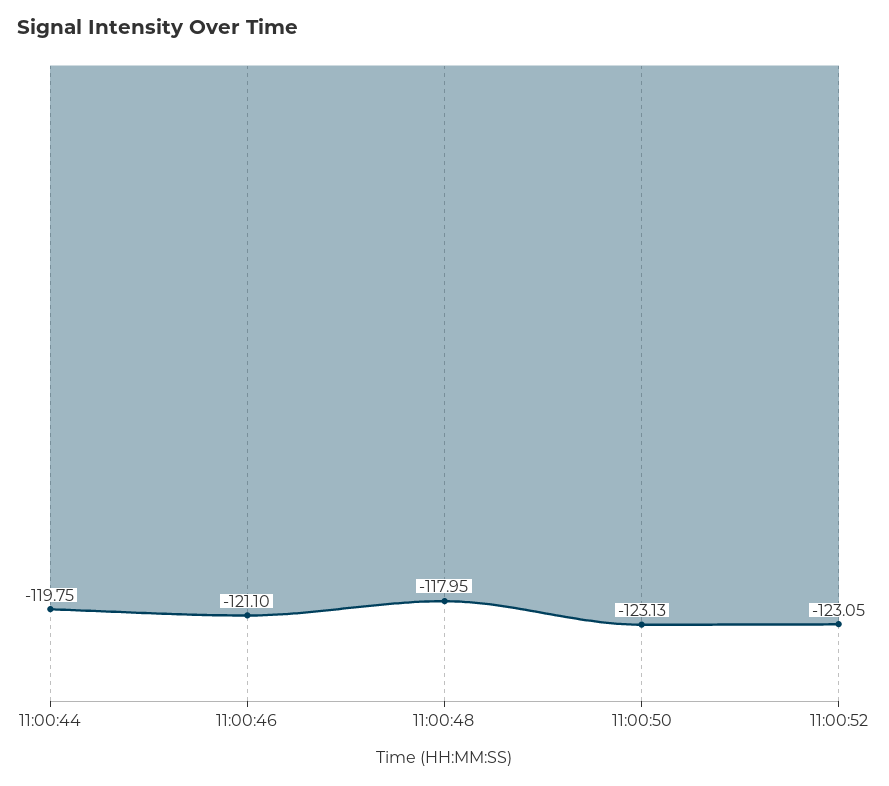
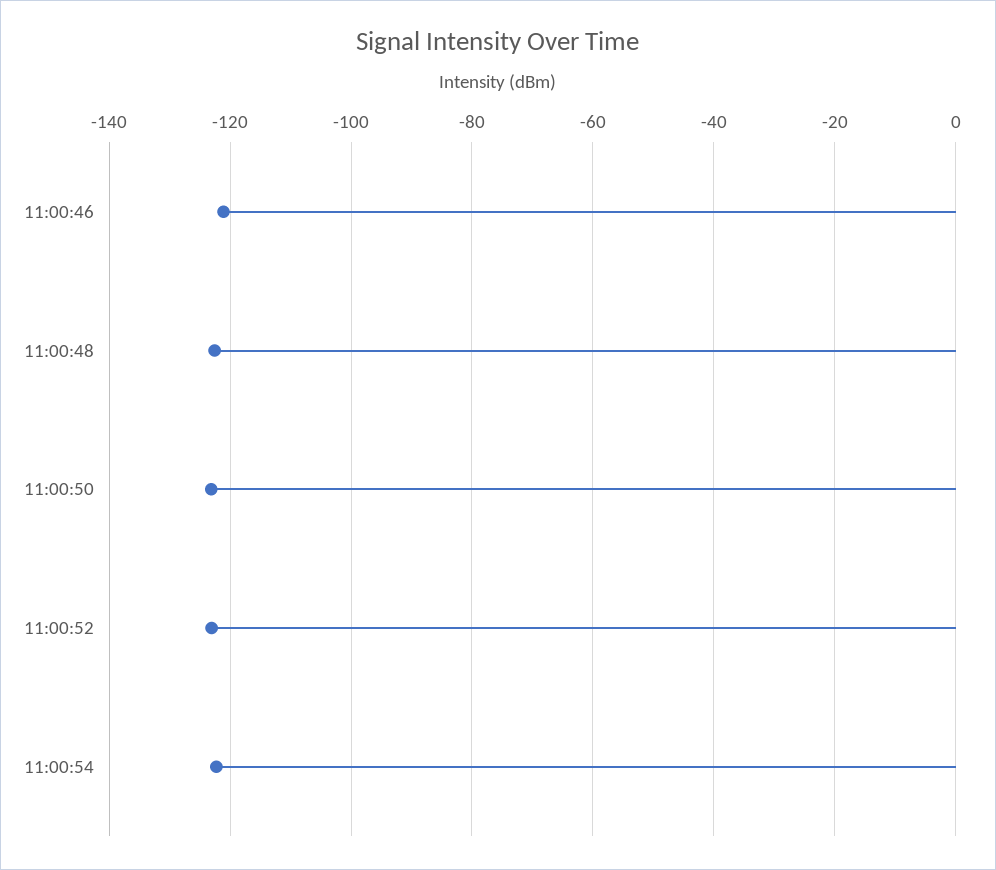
11:00:44: -119.75 -> none
11:00:48: -117.95 -> -122
11:00:54: none -> -122

